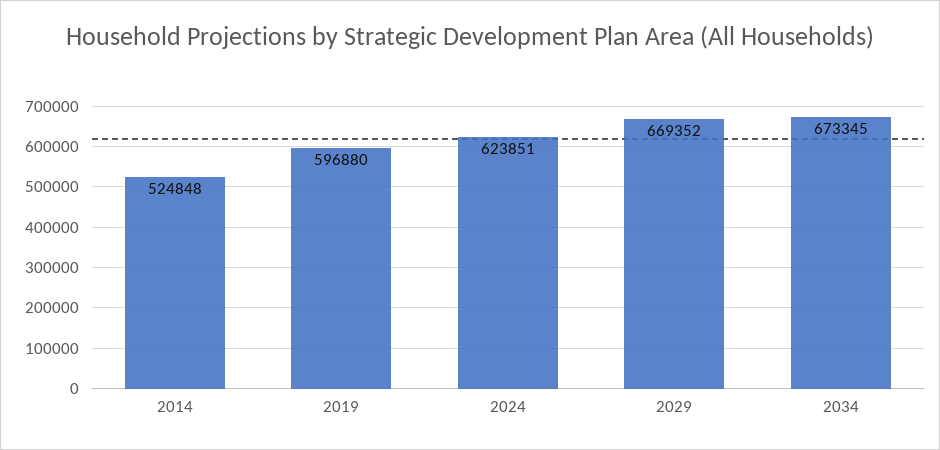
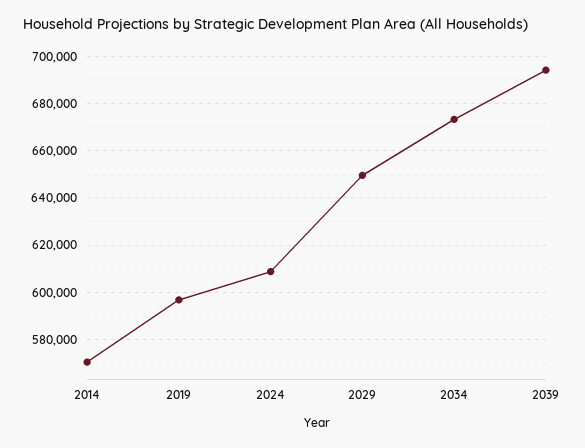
2014: 524848 -> 570000
2024: 623851 -> 610000
2029: 669352 -> 650000
2039: none -> 695000

